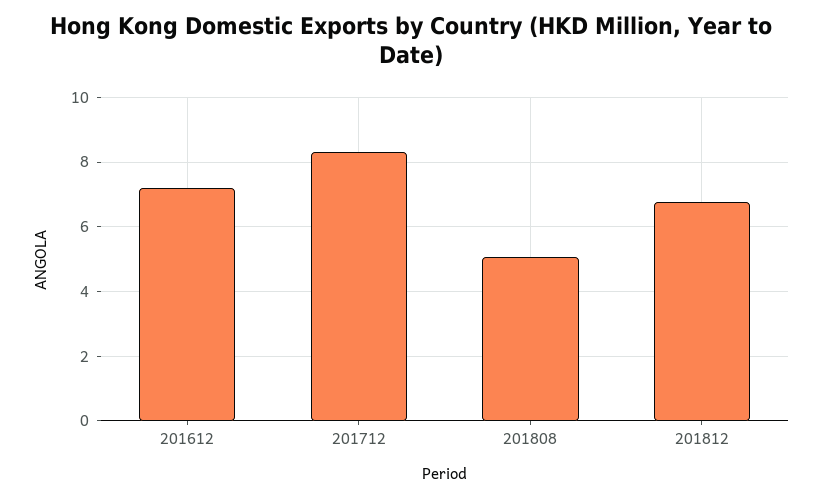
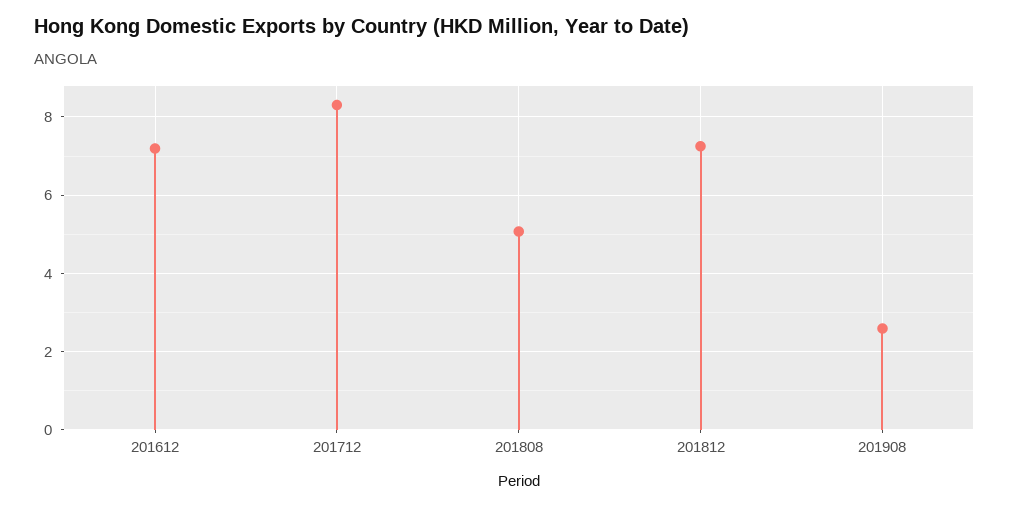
201812: 6.8 -> 7.2
201908: none -> 2.6

